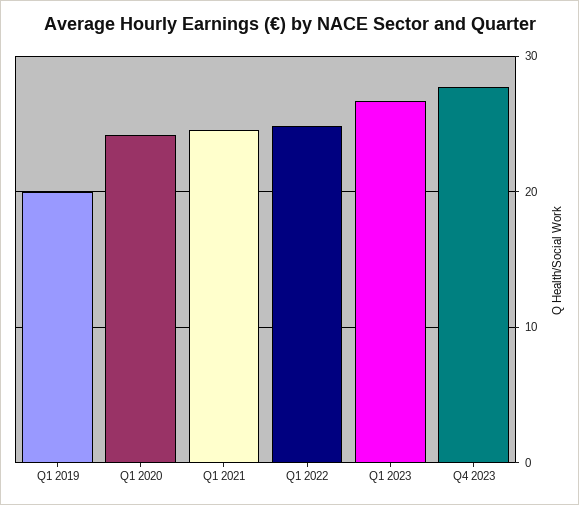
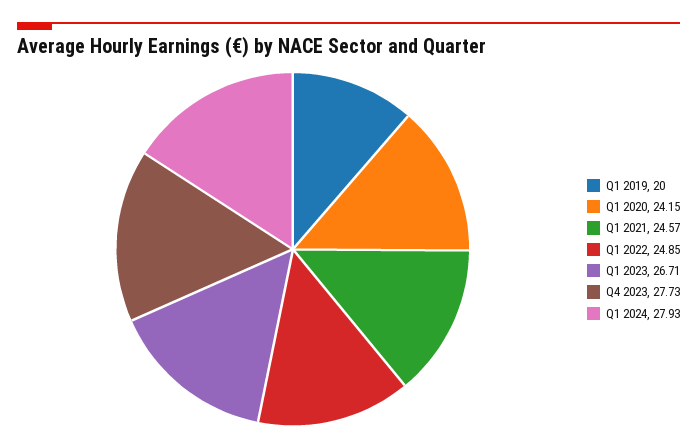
Q1 2024: none -> 27.93

